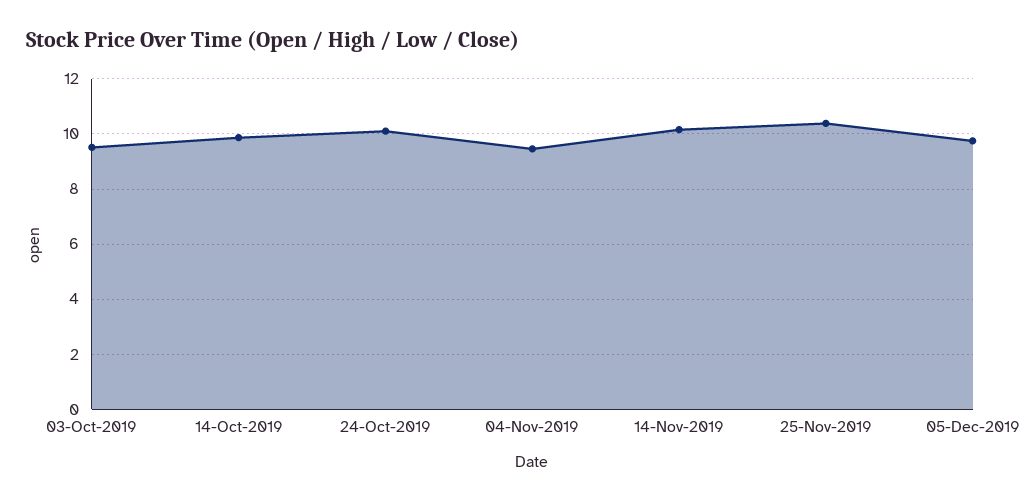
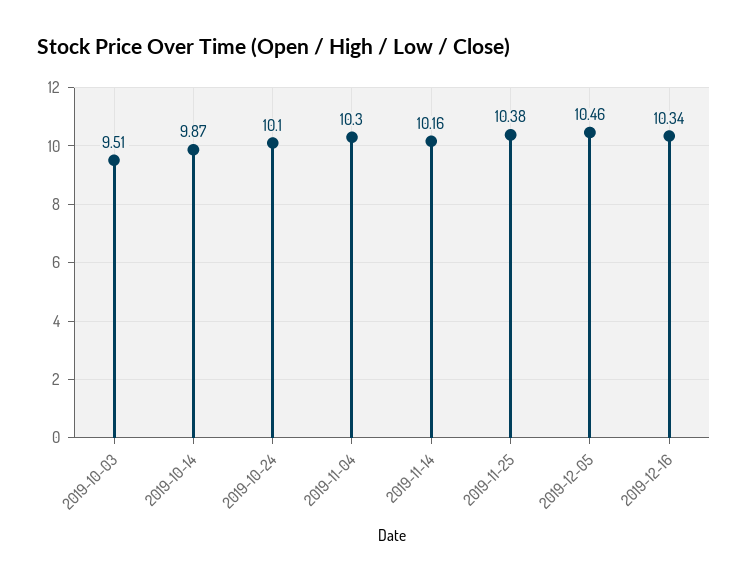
04-Nov-2019: 9.5 -> 10.3
05-Dec-2019: 9.75 -> 10.46
2019-12-16: none -> 10.34

